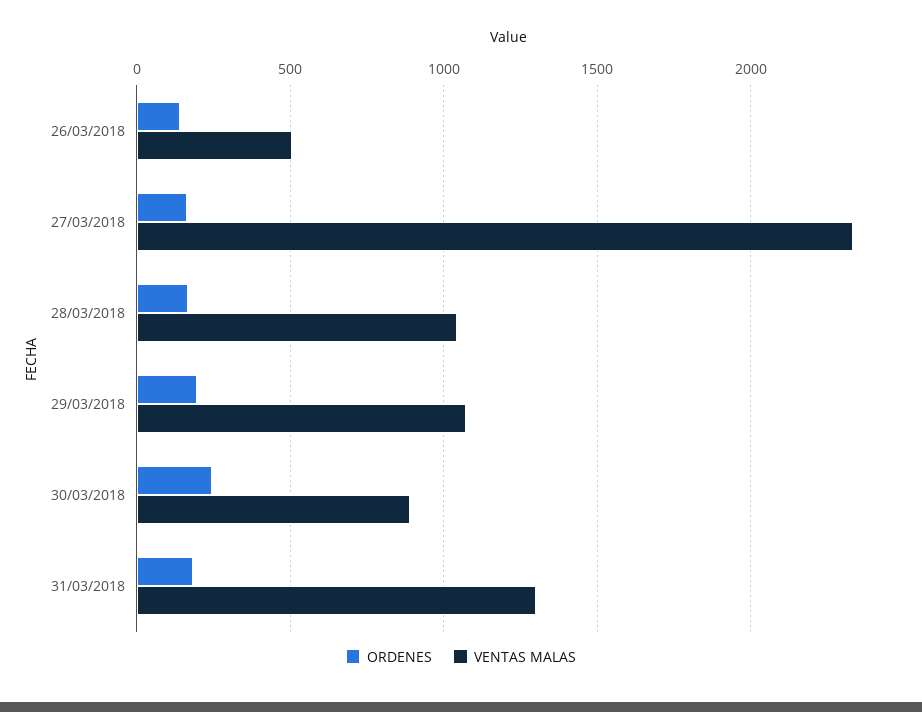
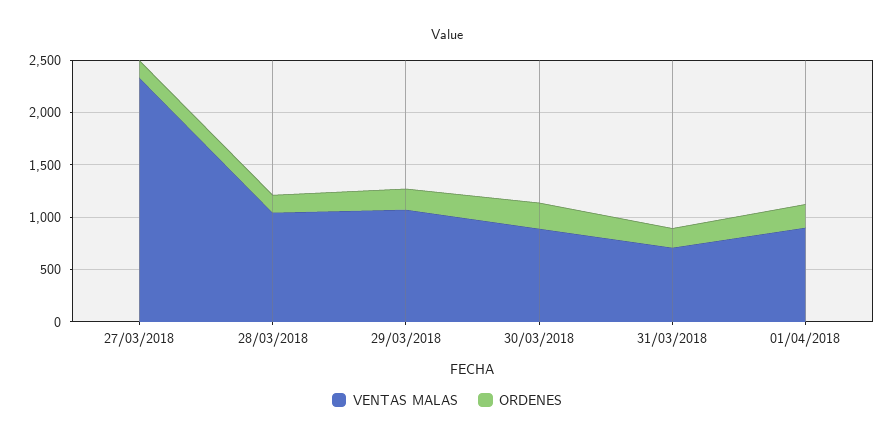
ORDENES, 26/03/2018: 150 -> none
VENTAS MALAS, 26/03/2018: 500 -> none
VENTAS MALAS, 31/03/2018: 1300 -> 700
VENTAS MALAS, 01/04/2018: none -> 900
ORDENES, 01/04/2018: none -> 200

